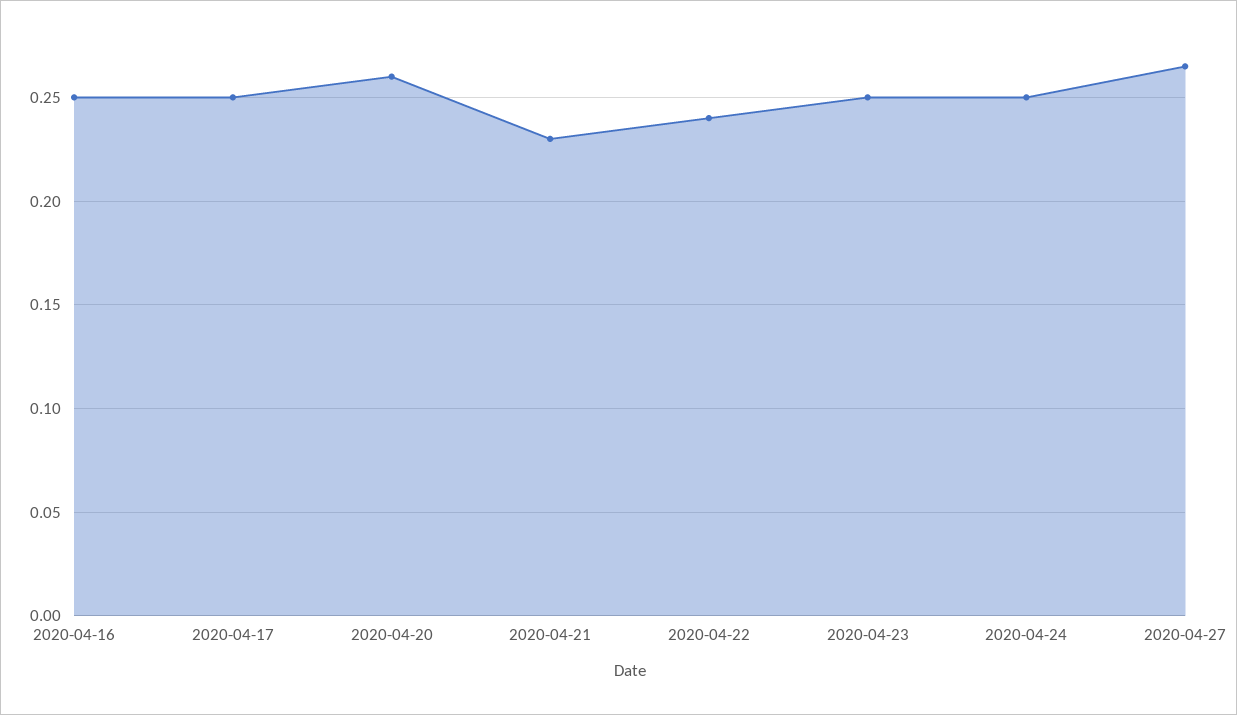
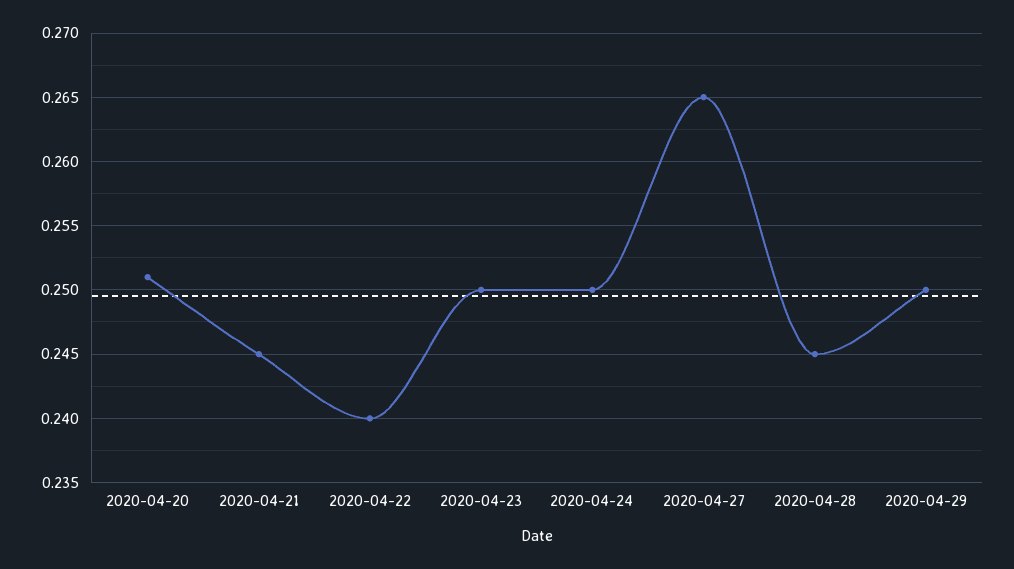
2020-04-16: 0.25 -> none
2020-04-17: 0.25 -> none
2020-04-20: 0.26 -> 0.251
2020-04-21: 0.23 -> 0.245
2020-04-28: none -> 0.245
2020-04-29: none -> 0.25

